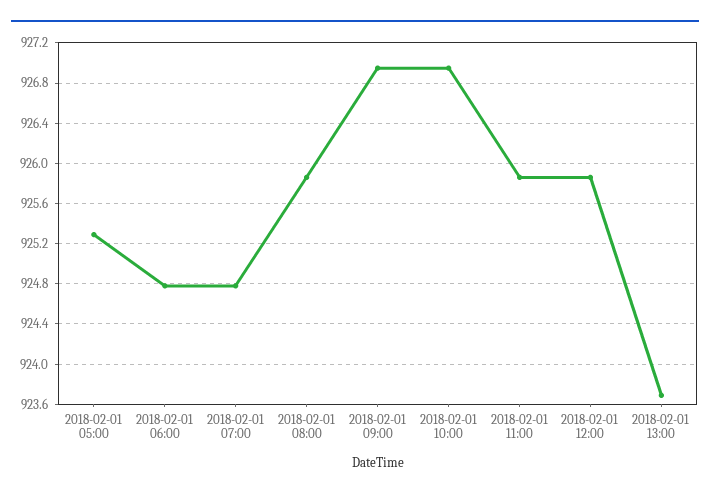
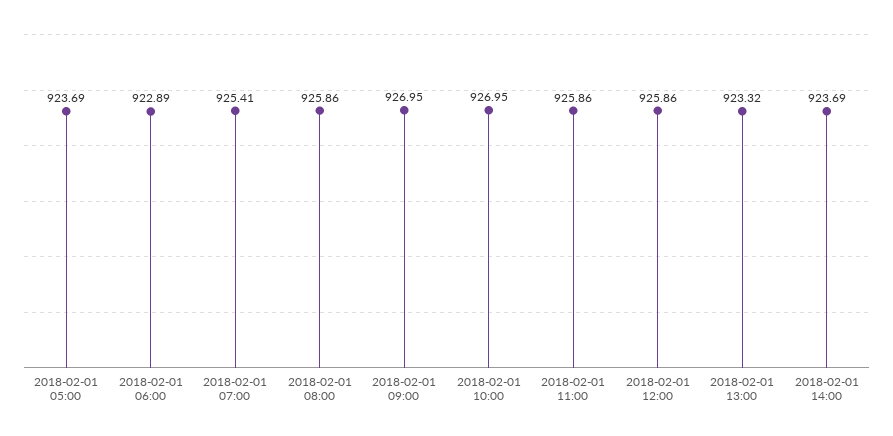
2018-02-01 05:00: 925.3 -> 923.69
2018-02-01 06:00: 924.8 -> 922.89
2018-02-01 07:00: 924.8 -> 925.41
2018-02-01 13:00: 923.7 -> 923.32
2018-02-01 14:00: none -> 923.69

